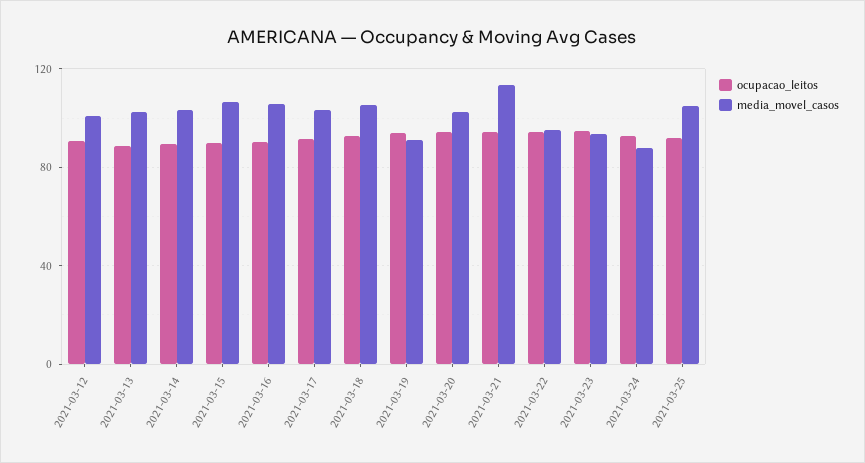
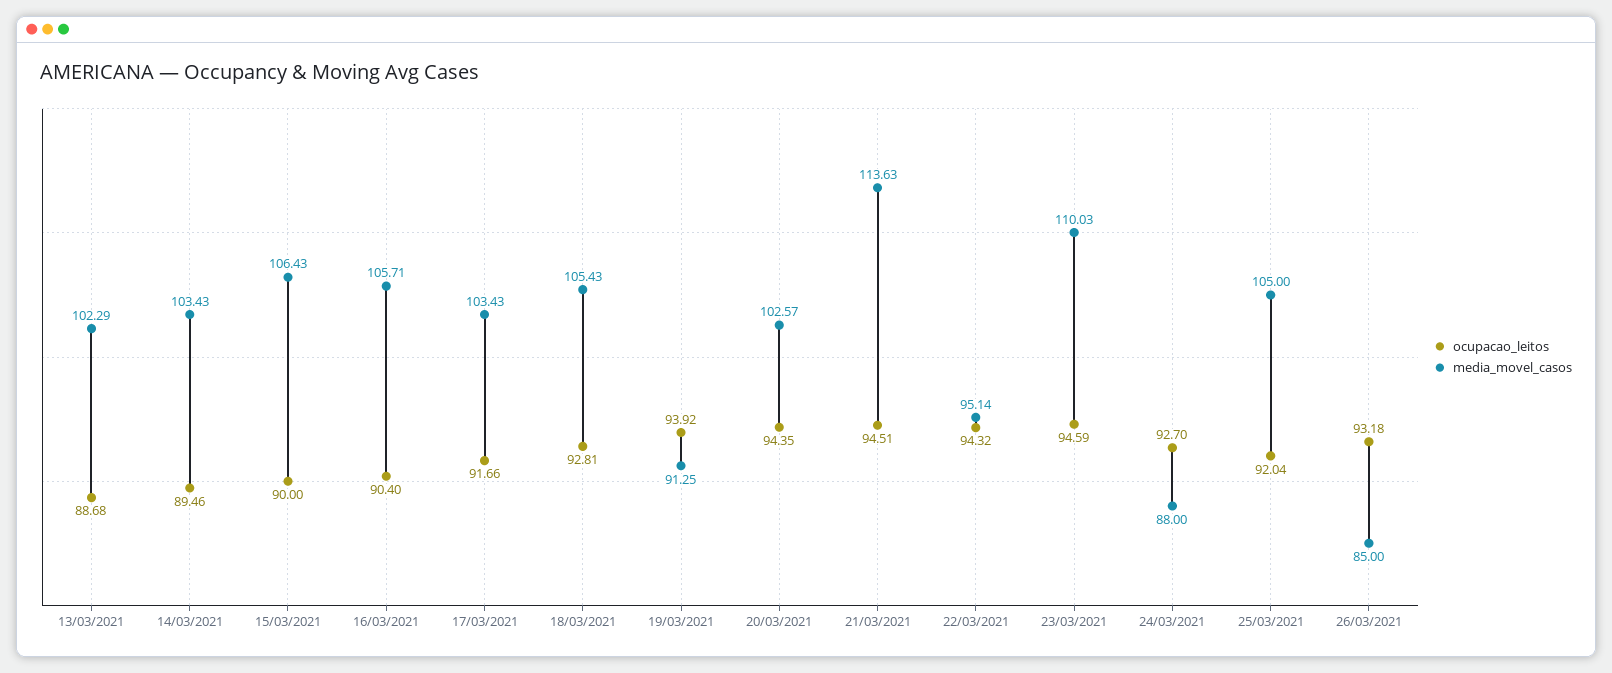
ocupacao_leitos, 2021-03-12: 90 -> none
media_movel_casos, 2021-03-12: 100 -> none
media_movel_casos, 2021-03-23: 95 -> 110.03
ocupacao_leitos, 26/03/2021: none -> 93.18
media_movel_casos, 26/03/2021: none -> 85

